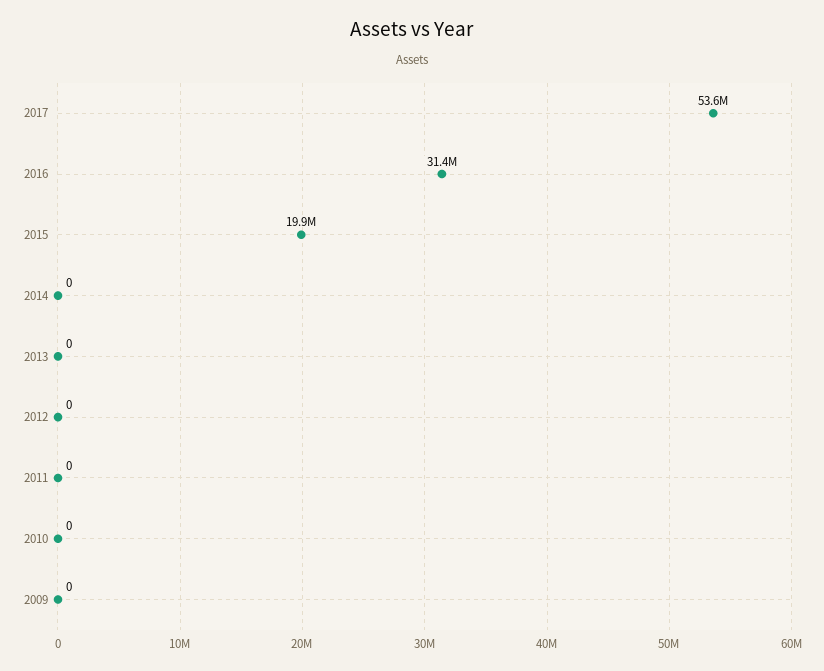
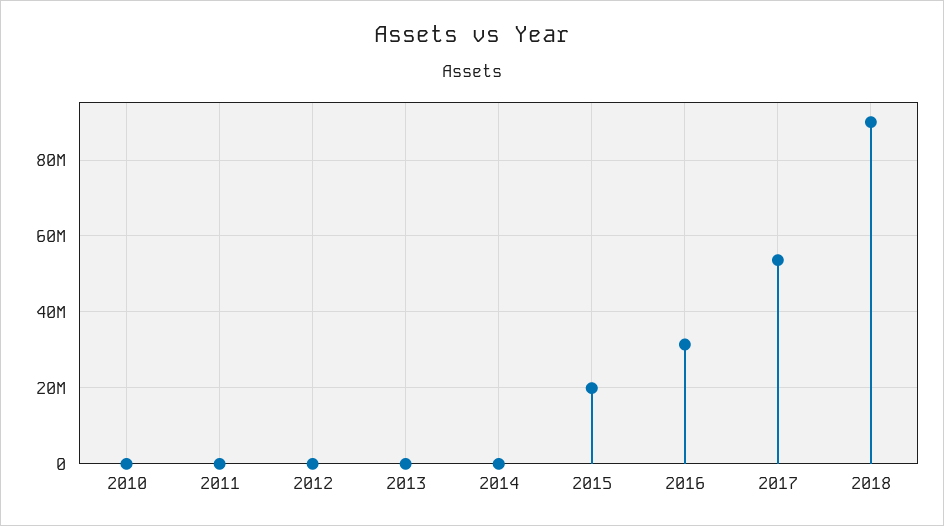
2009: 0 -> none
2018: none -> 90000000

